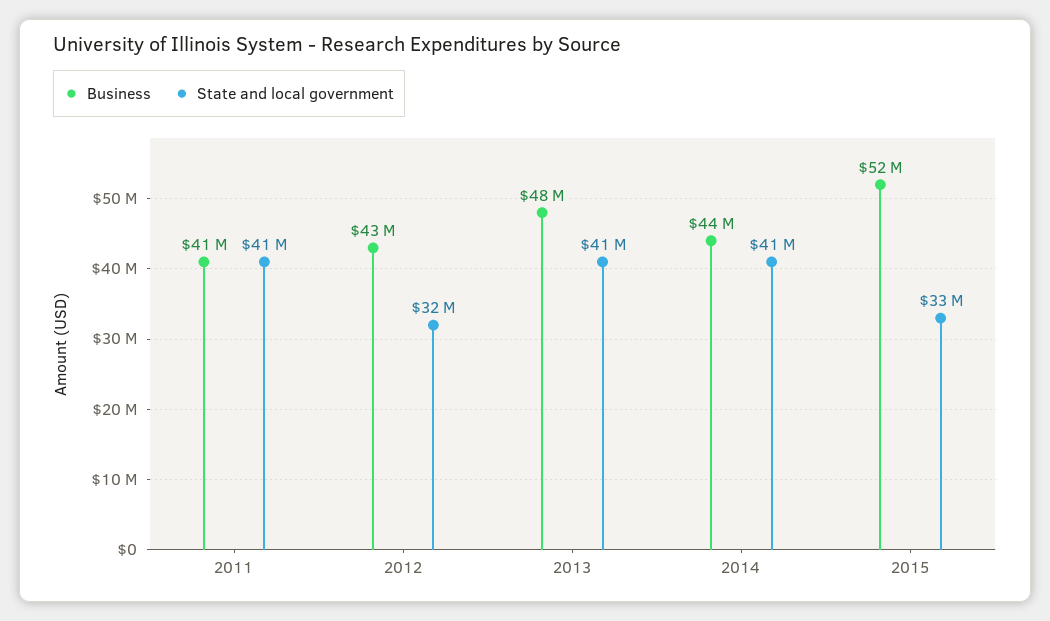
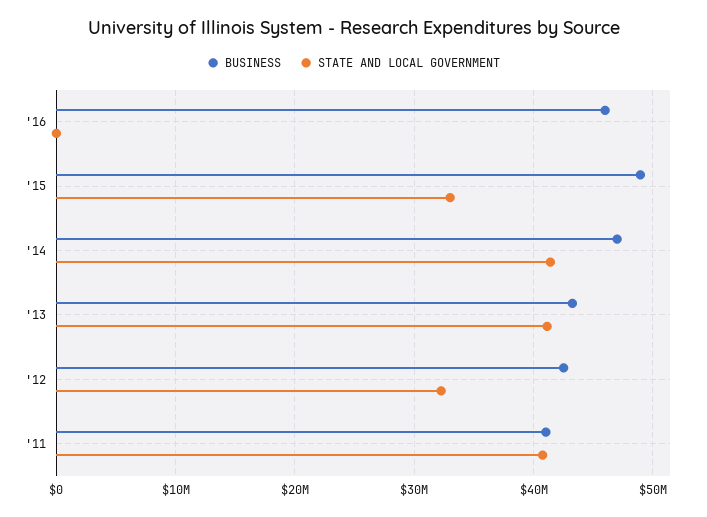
Business, 2013: 48000000 -> 43000000
Business, 2014: 44000000 -> 47000000
Business, 2015: 52000000 -> 49000000
Business, '16: none -> 46000000
State and local government, '16: none -> 0

